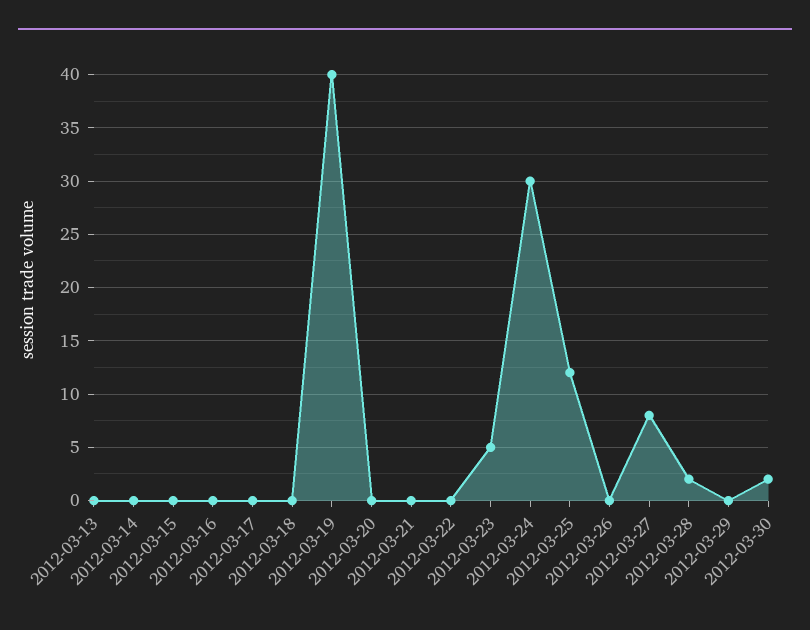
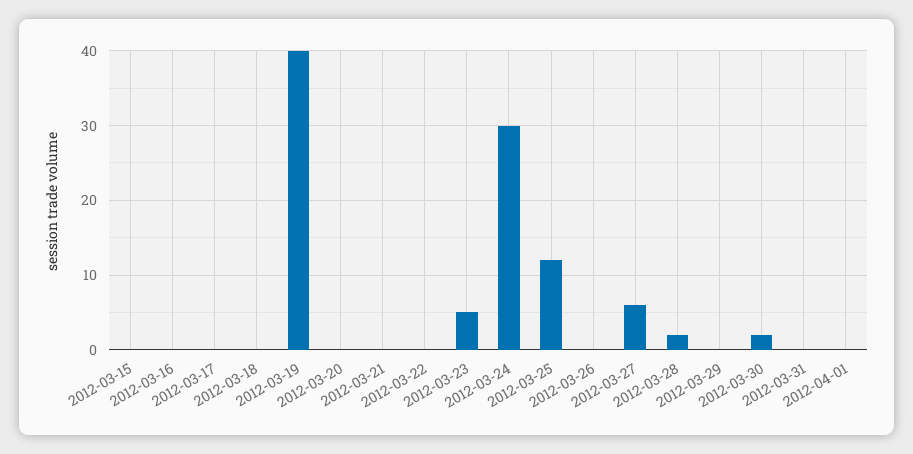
2012-03-13: 0 -> none
2012-03-14: 0 -> none
2012-03-27: 8 -> 6
2012-03-31: none -> 0
2012-04-01: none -> 0

